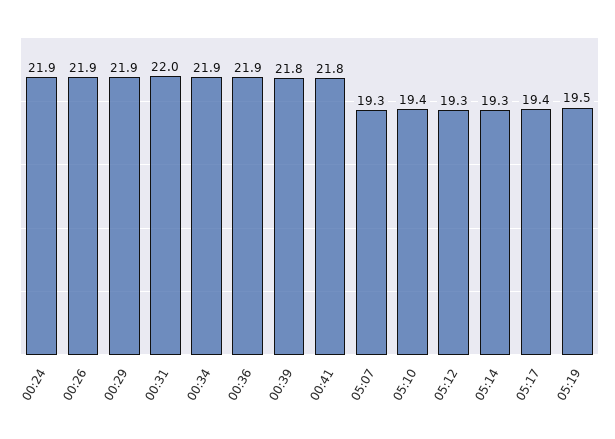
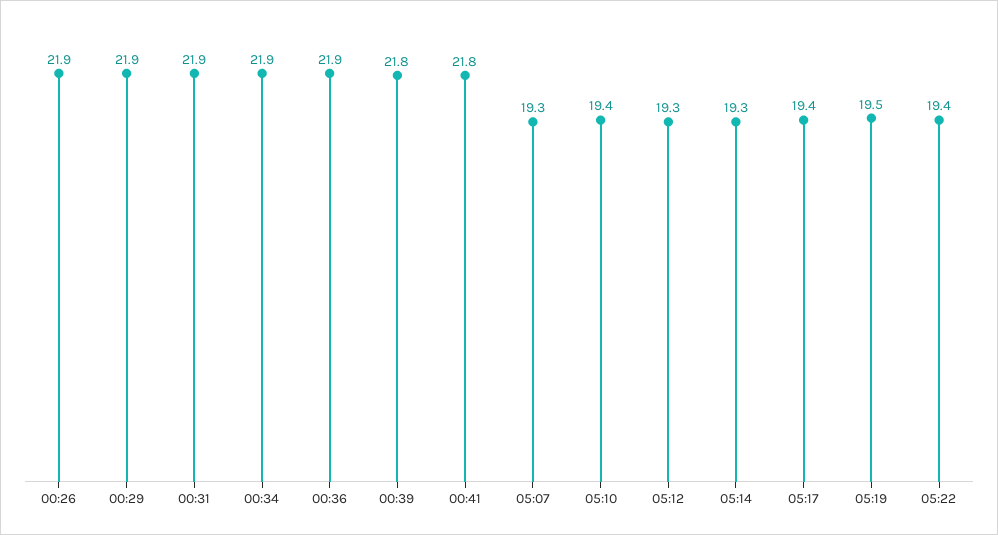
00:24: 21.9 -> none
00:31: 22 -> 21.9
05:22: none -> 19.4

